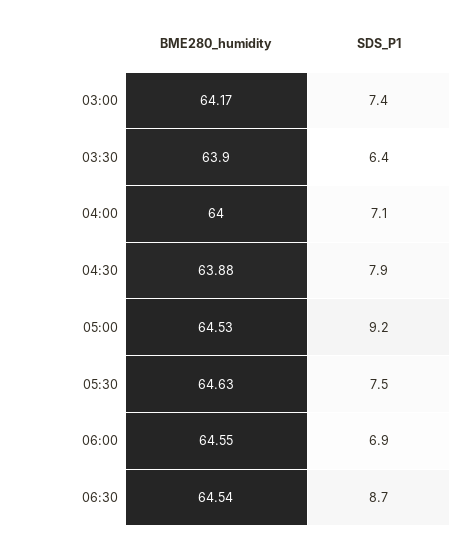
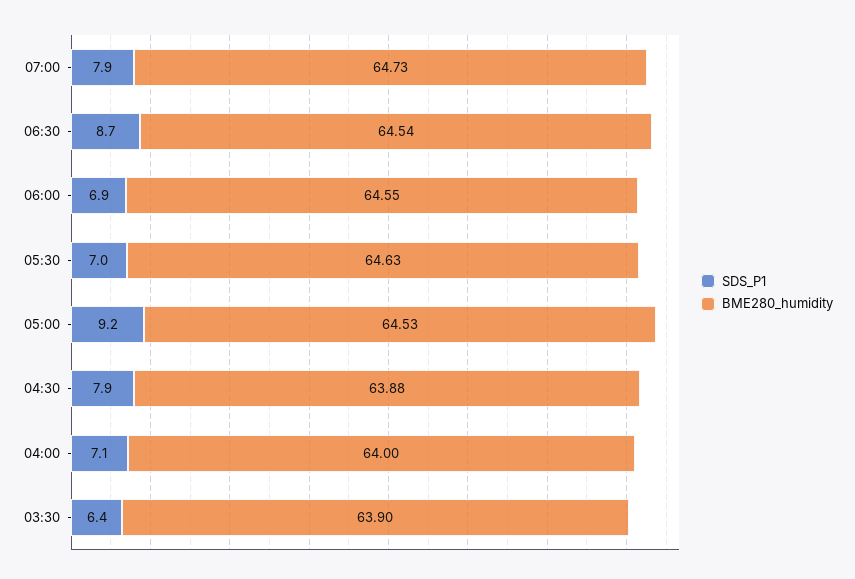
BME280_humidity, 03:00: 64.17 -> none
SDS_P1, 03:00: 7.4 -> none
SDS_P1, 05:30: 7.5 -> 7
SDS_P1, 07:00: none -> 7.9
BME280_humidity, 07:00: none -> 64.73

